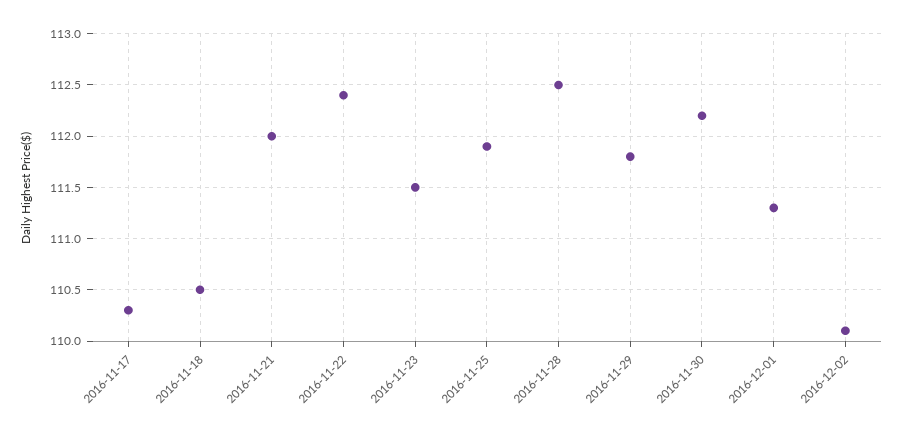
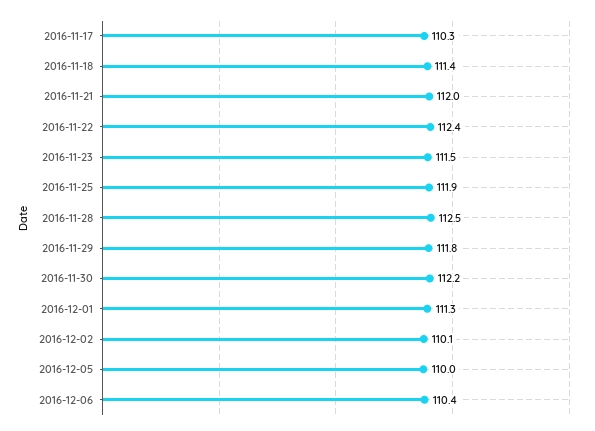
2016-11-18: 110.5 -> 111.4
2016-12-05: none -> 110
2016-12-06: none -> 110.4

